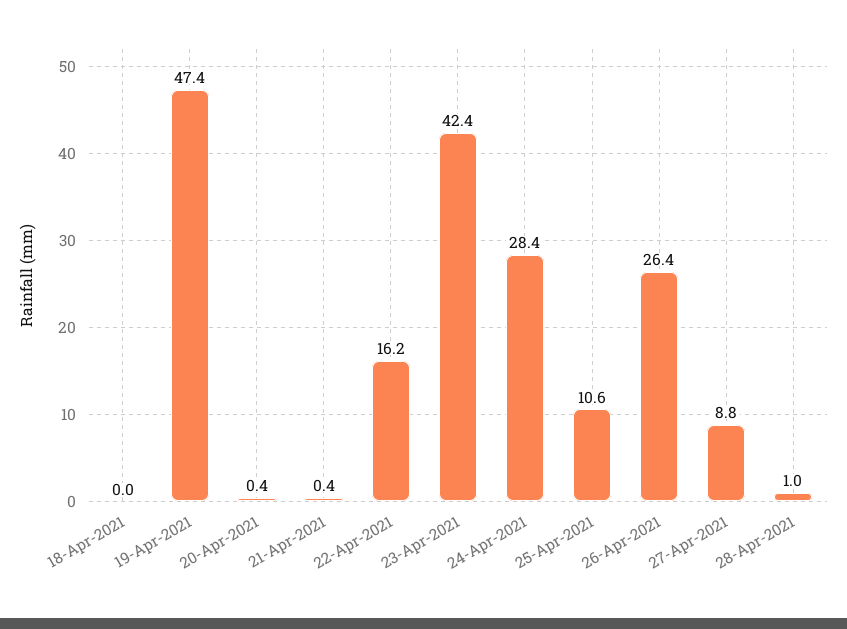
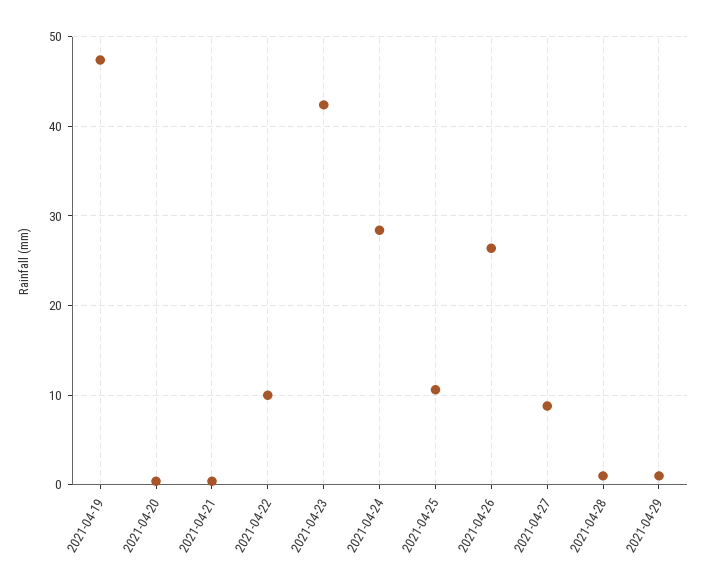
18-Apr-2021: 0 -> none
22-Apr-2021: 16.2 -> 10
2021-04-29: none -> 1

